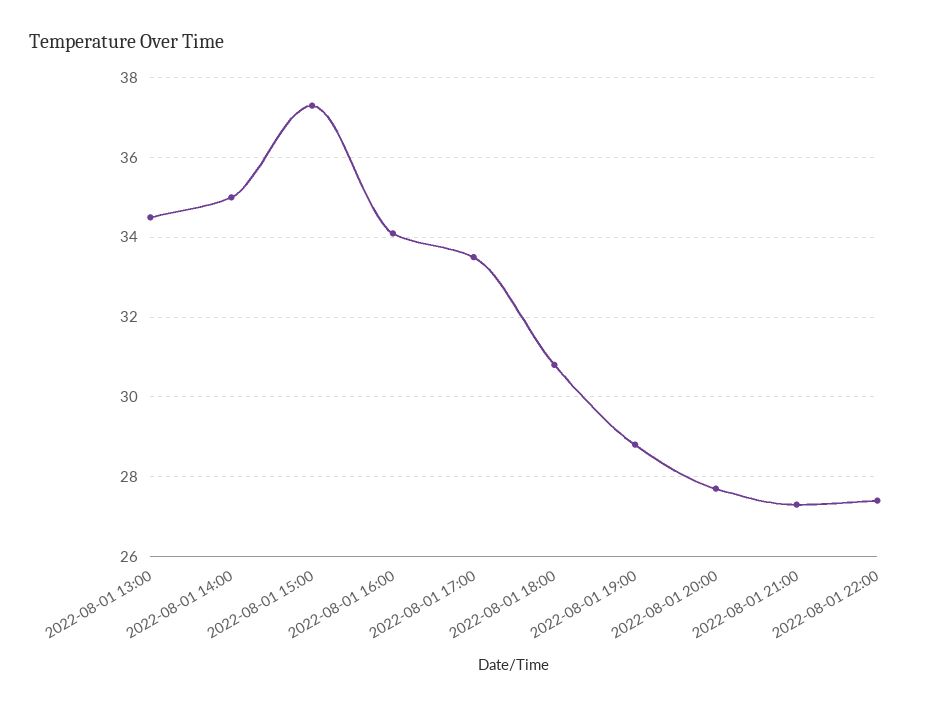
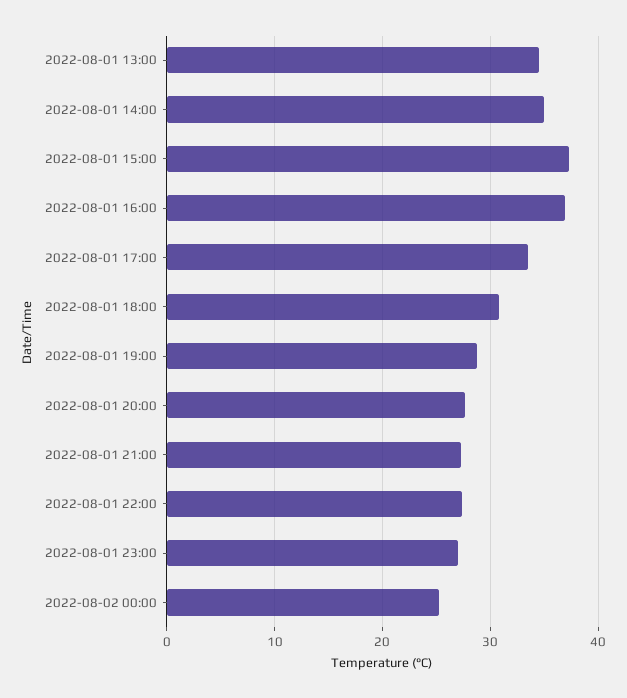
2022-08-01 16:00: 34 -> 37
2022-08-01 23:00: none -> 27
2022-08-02 00:00: none -> 25

